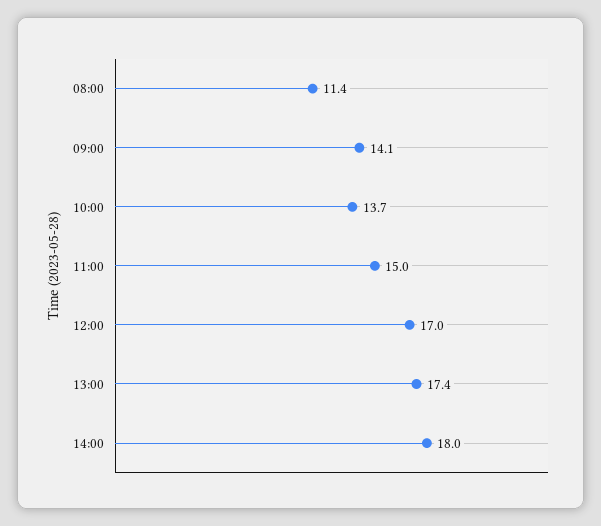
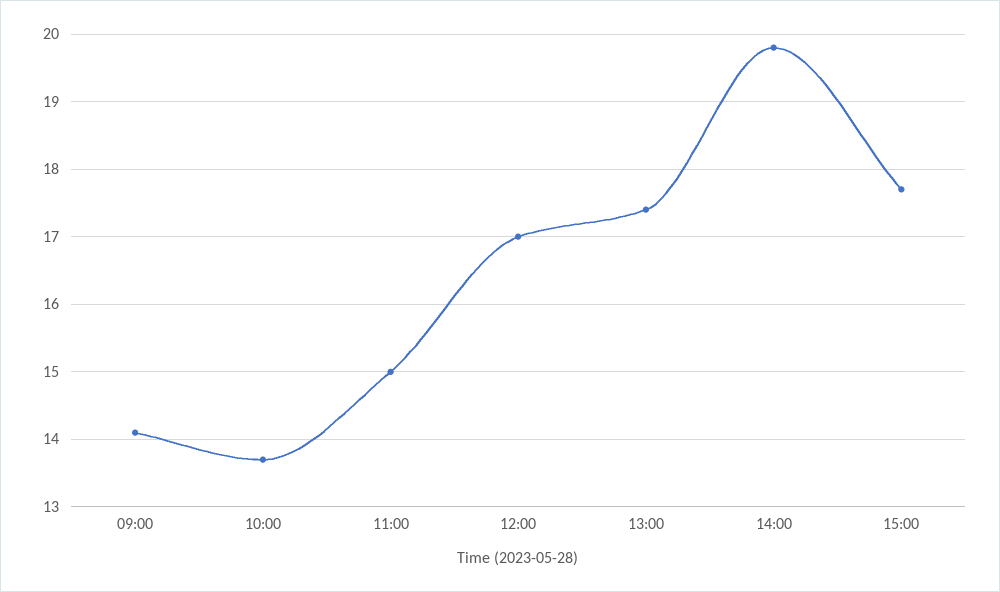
08:00: 11.4 -> none
14:00: 18 -> 19.8
15:00: none -> 17.7

